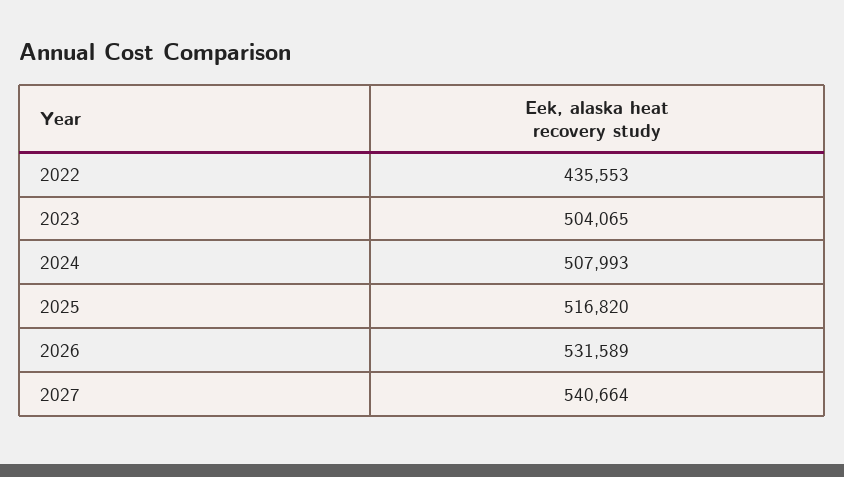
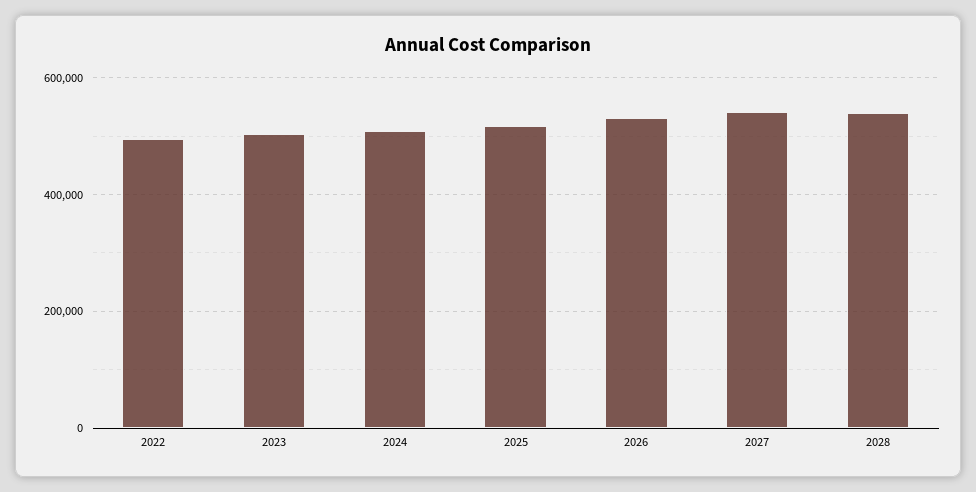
2022: 435553 -> 500000
2028: none -> 540000

